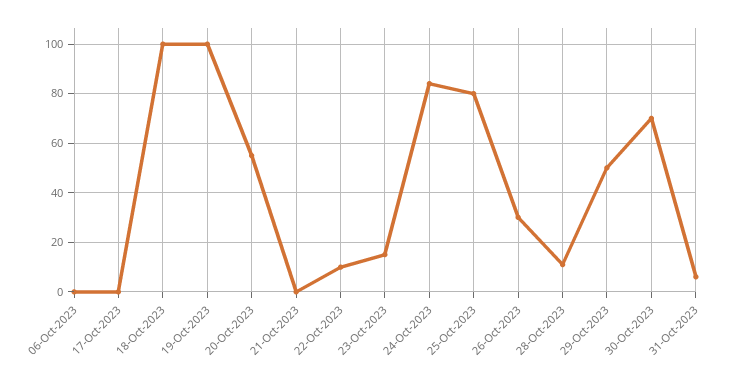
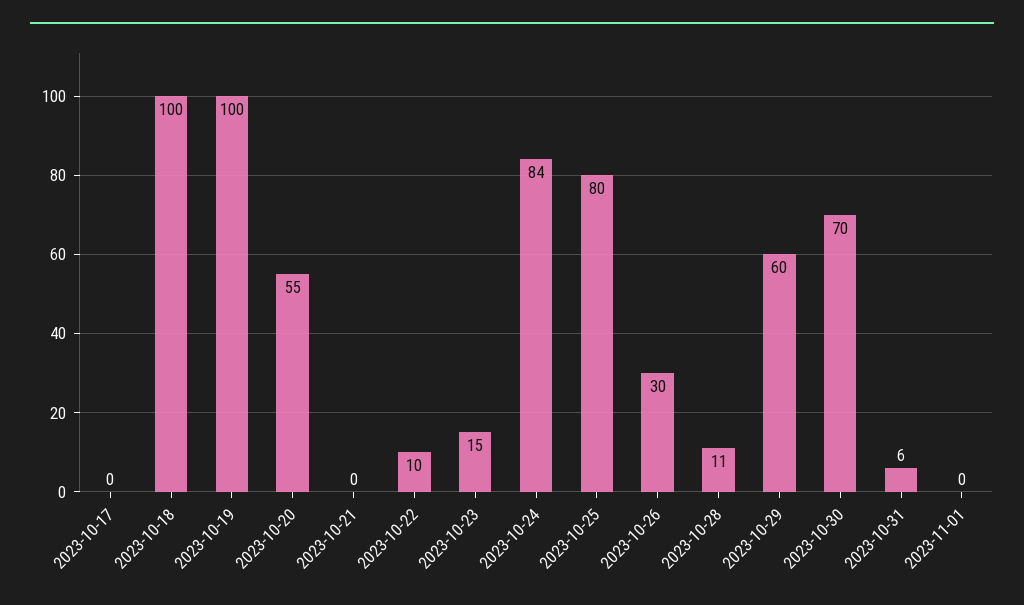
06-Oct-2023: 0 -> none
29-Oct-2023: 50 -> 60
2023-11-01: none -> 0

